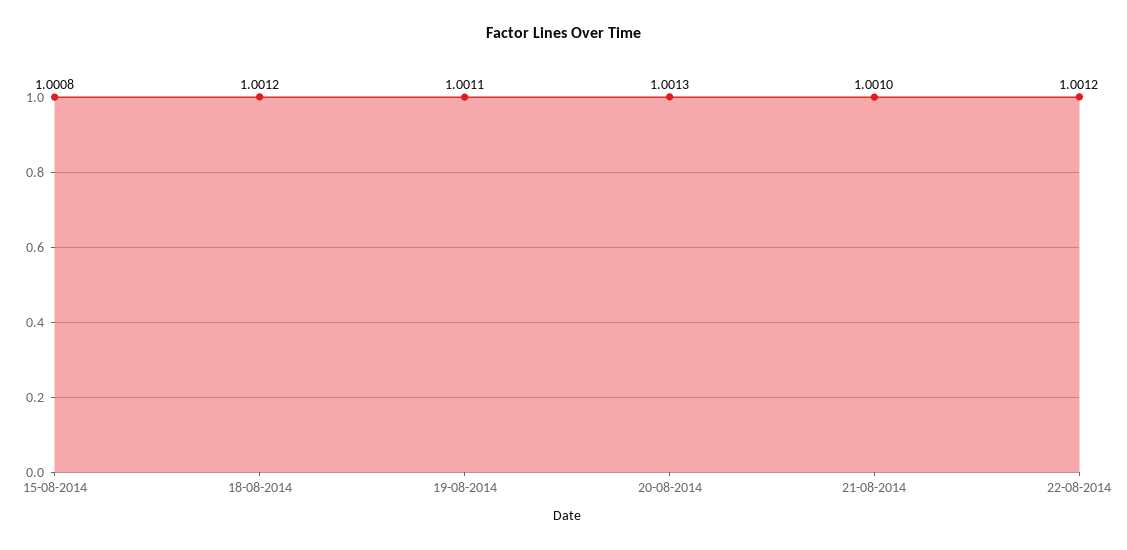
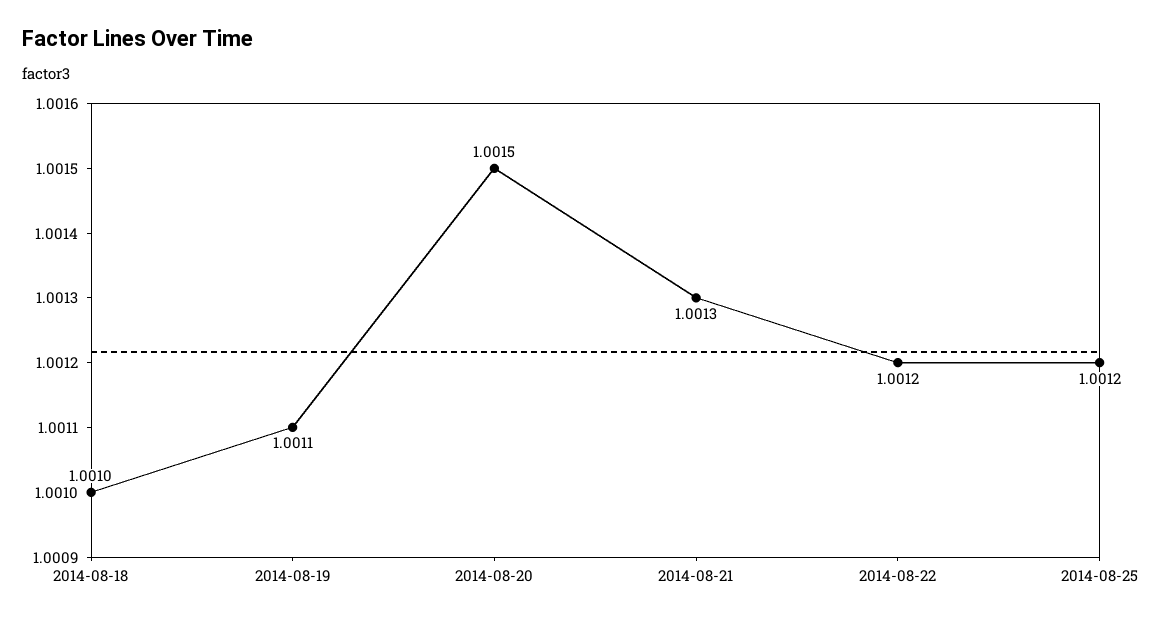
15-08-2014: 1.0008 -> none
18-08-2014: 1.0012 -> 1.001
20-08-2014: 1.0013 -> 1.0015
21-08-2014: 1.001 -> 1.0013
2014-08-25: none -> 1.0012

